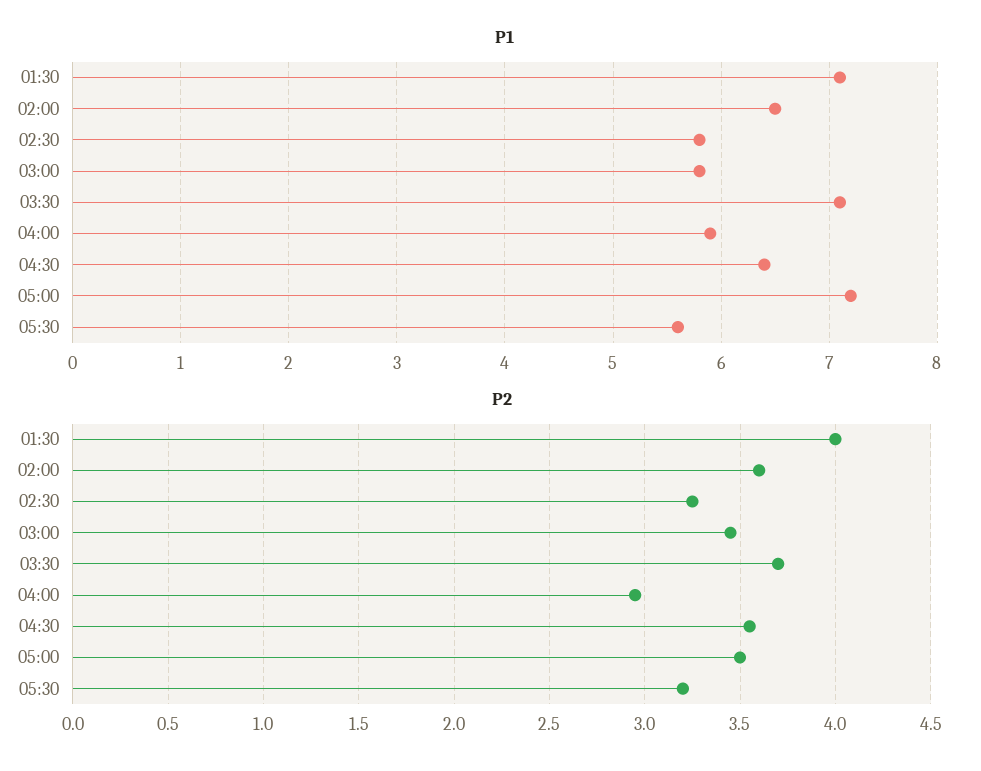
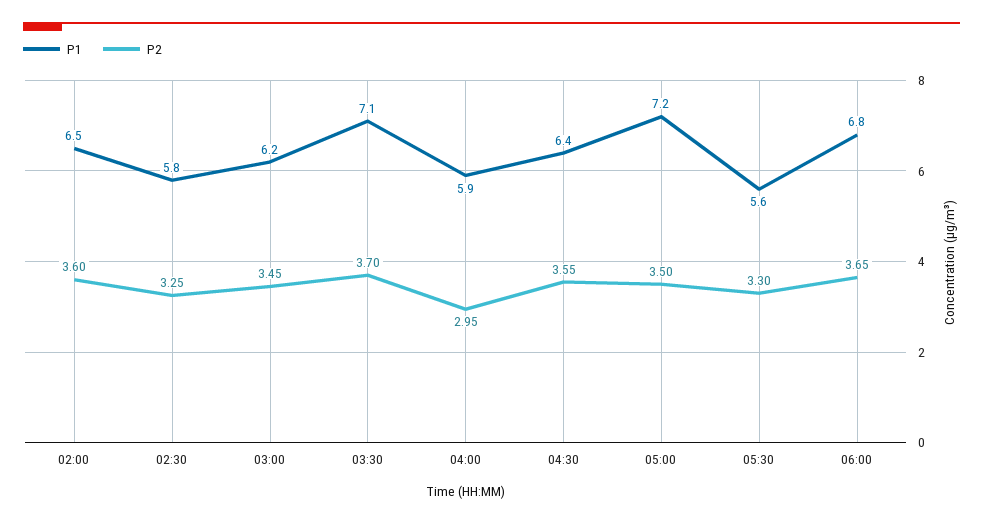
P1, 01:30: 7.1 -> none
P1, 03:00: 5.8 -> 6.2
P2, 01:30: 4 -> none
P2, 05:30: 3.2 -> 3.3
P1, 06:00: none -> 6.8
P2, 06:00: none -> 3.65

